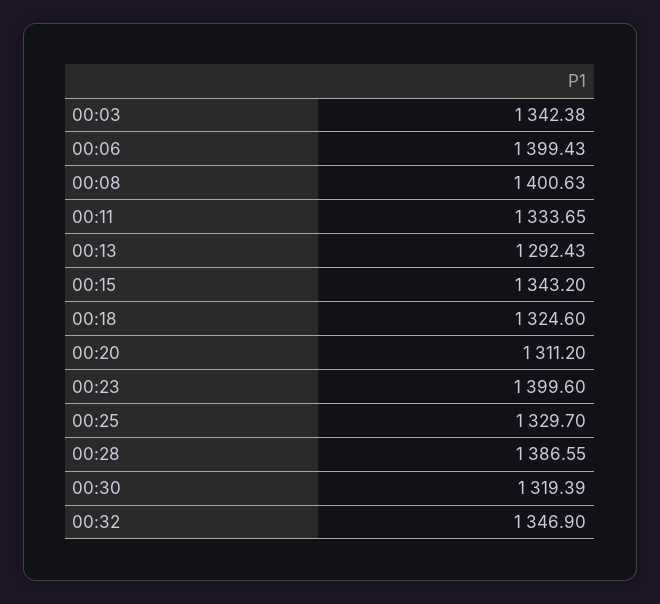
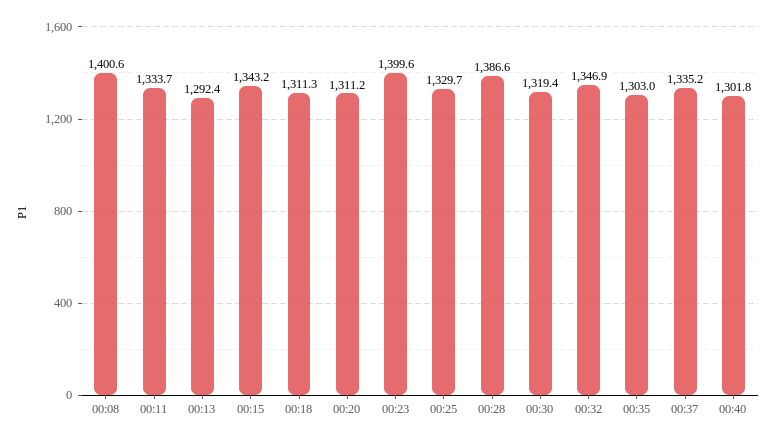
00:03: 1342.38 -> none
00:06: 1399.43 -> none
00:18: 1324.6 -> 1311.3
00:35: none -> 1303
00:37: none -> 1335.2
00:40: none -> 1301.8

